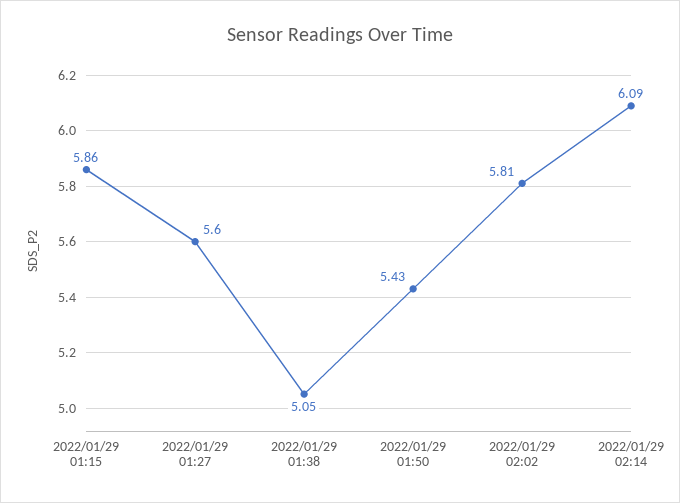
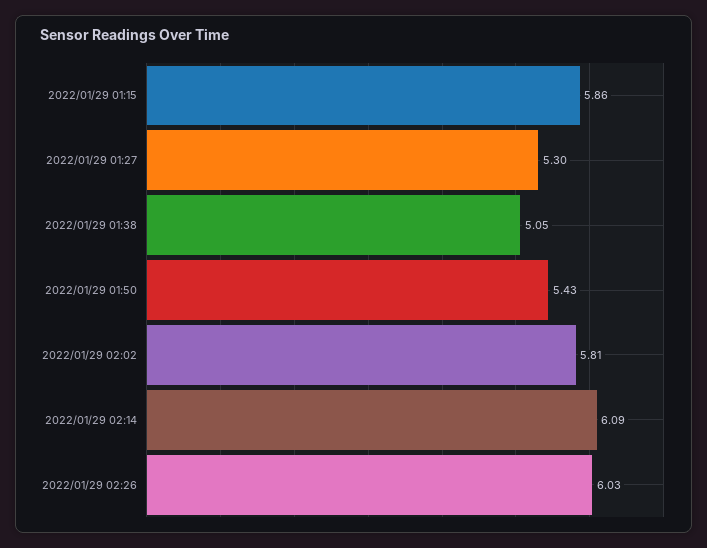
2022/01/29 01:27: 5.6 -> 5.3
2022/01/29 02:26: none -> 6.03

